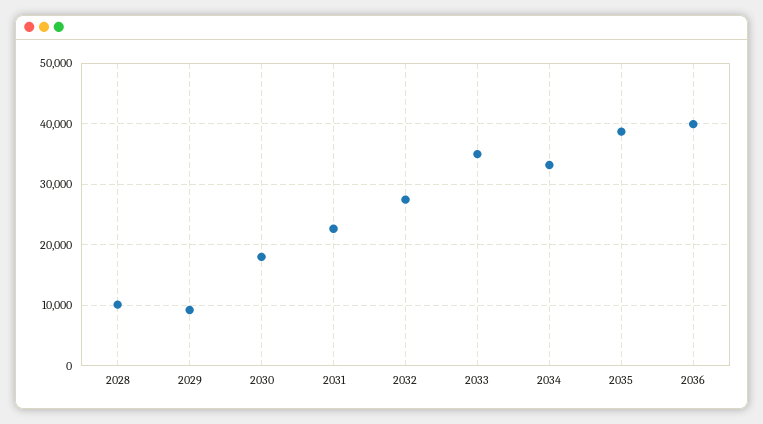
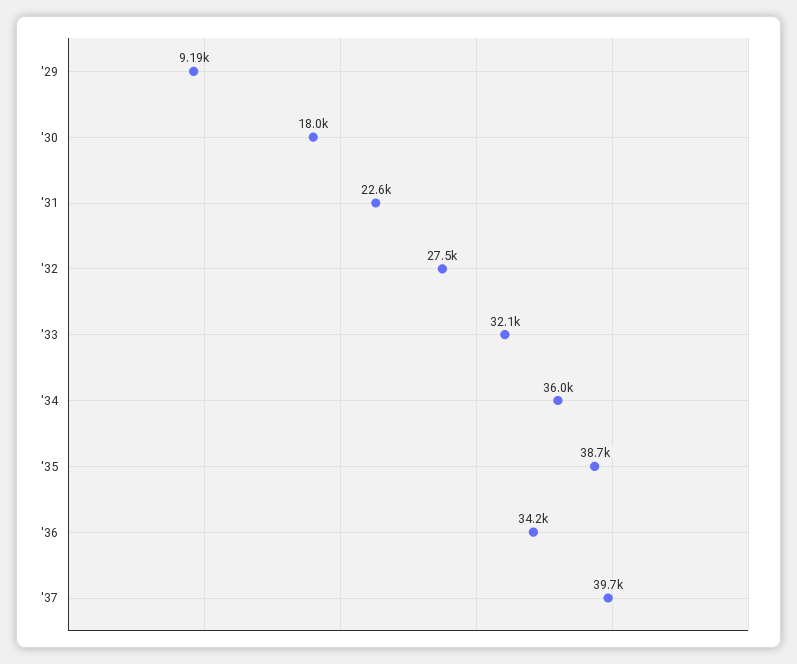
2028: 10000 -> none
2033: 35000 -> 32100
2034: 33000 -> 36000
2036: 40000 -> 34200
'37: none -> 39700

